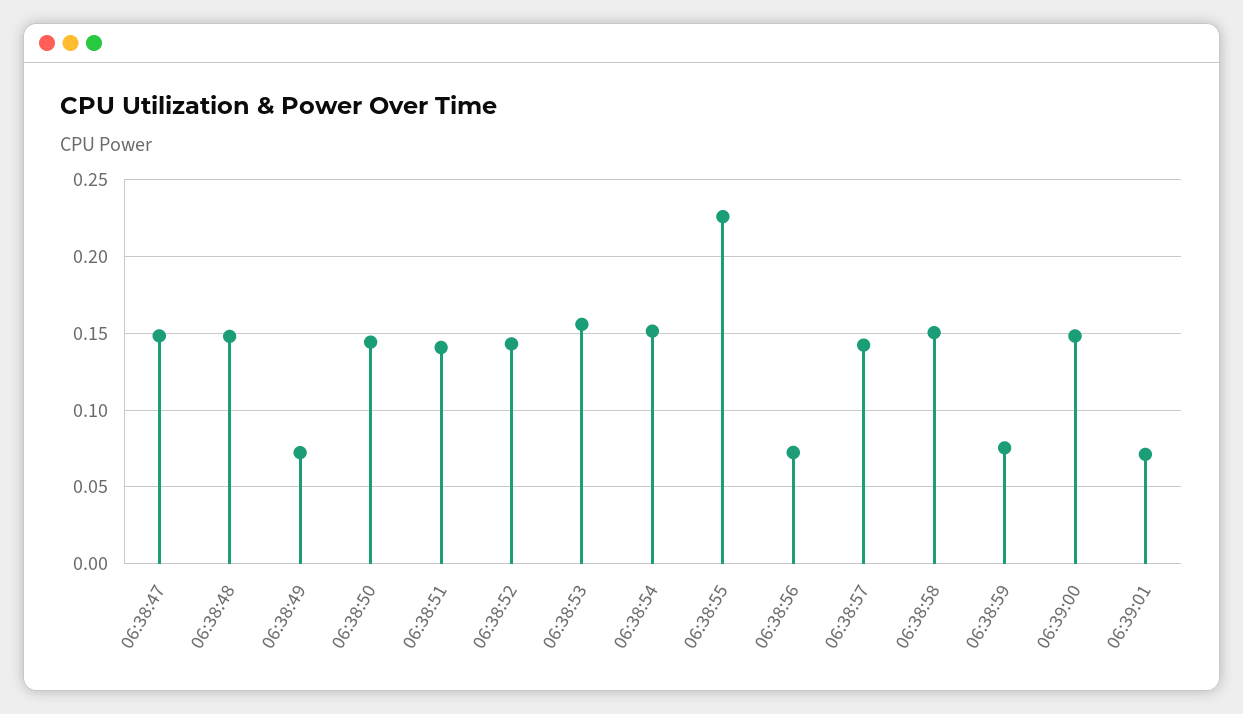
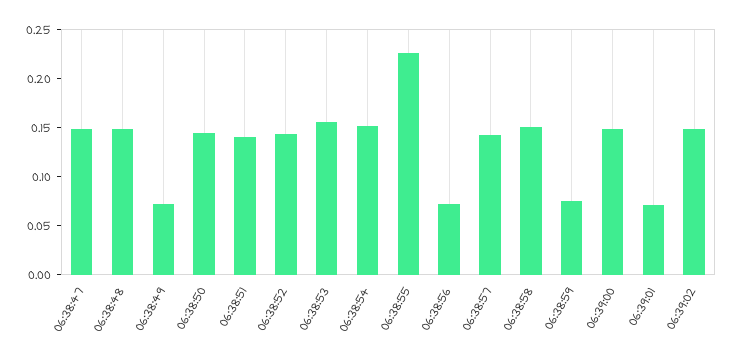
06:39:02: none -> 0.15

